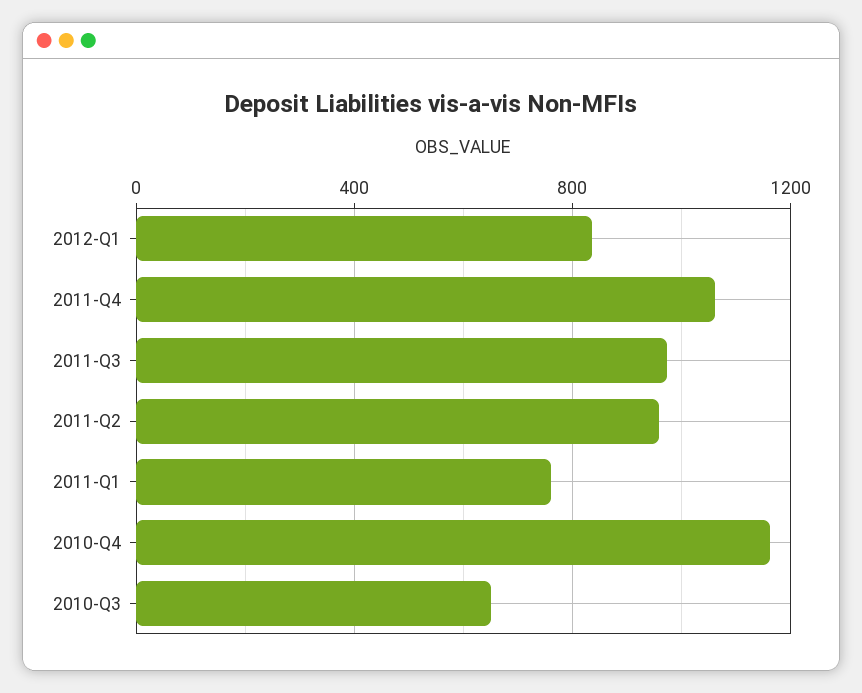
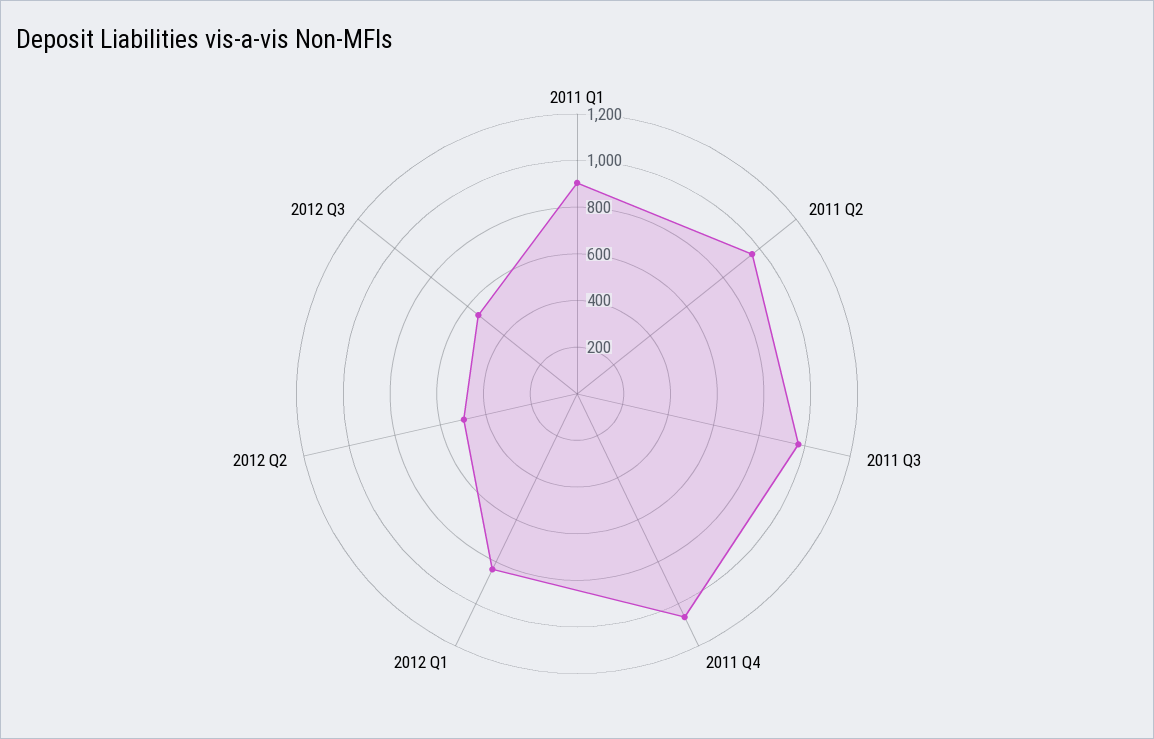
2011-Q1: 750 -> 900
2010-Q4: 1150 -> none
2010-Q3: 650 -> none
2012 Q2: none -> 500
2012 Q3: none -> 550

